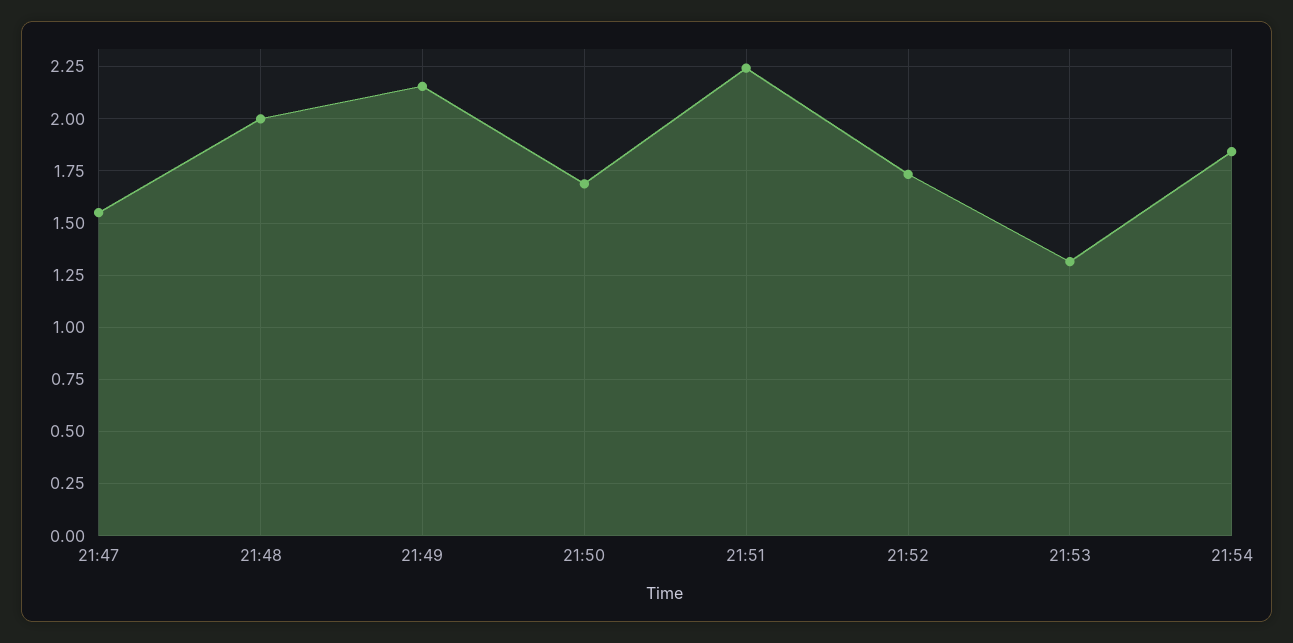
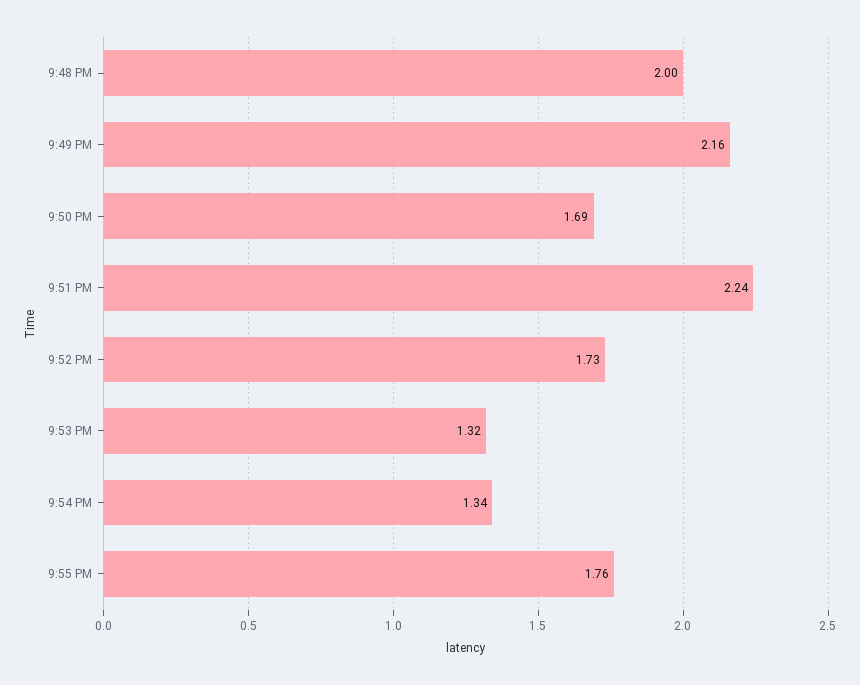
21:47: 1.55 -> none
21:54: 1.85 -> 1.34
9:55 PM: none -> 1.76

